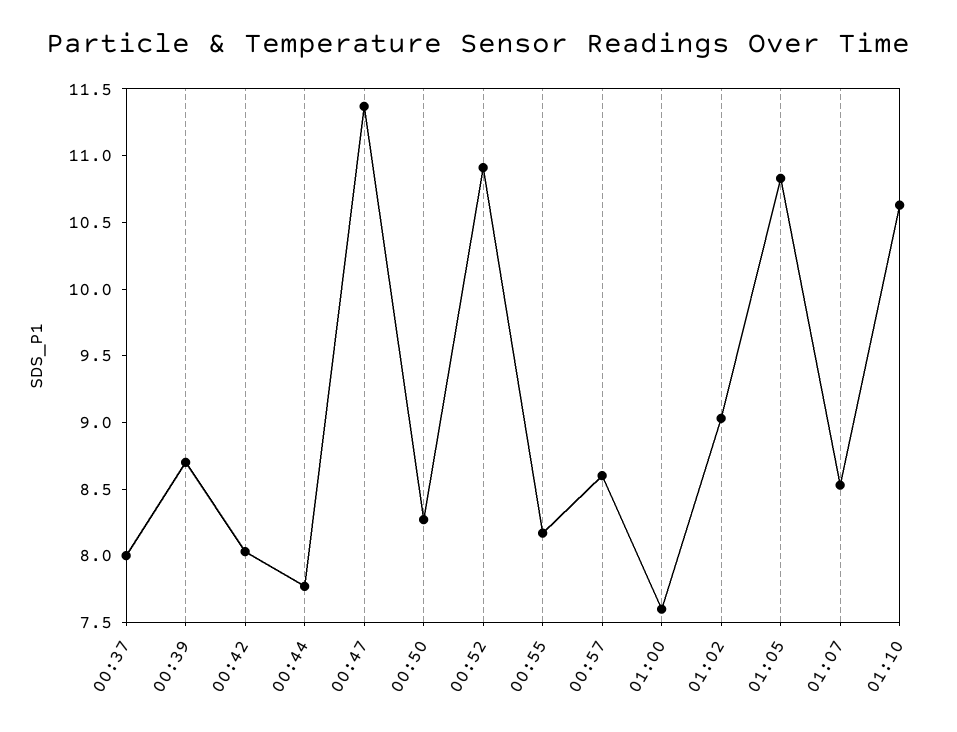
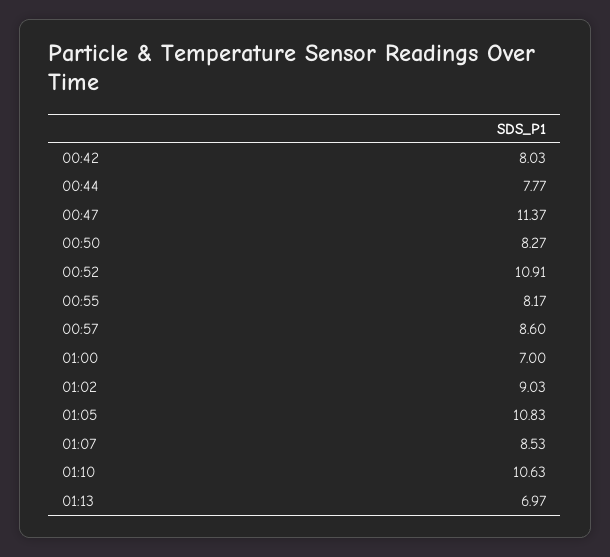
00:37: 8 -> none
00:39: 8.7 -> none
01:00: 7.6 -> 7
01:13: none -> 6.97

